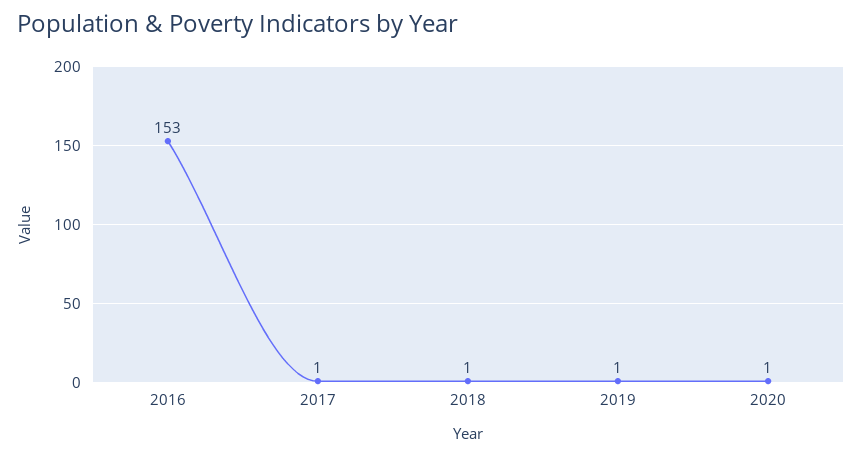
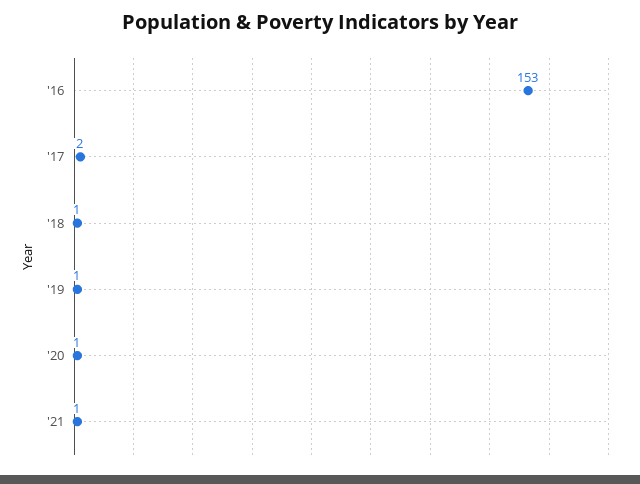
2017: 1 -> 2
'21: none -> 1

